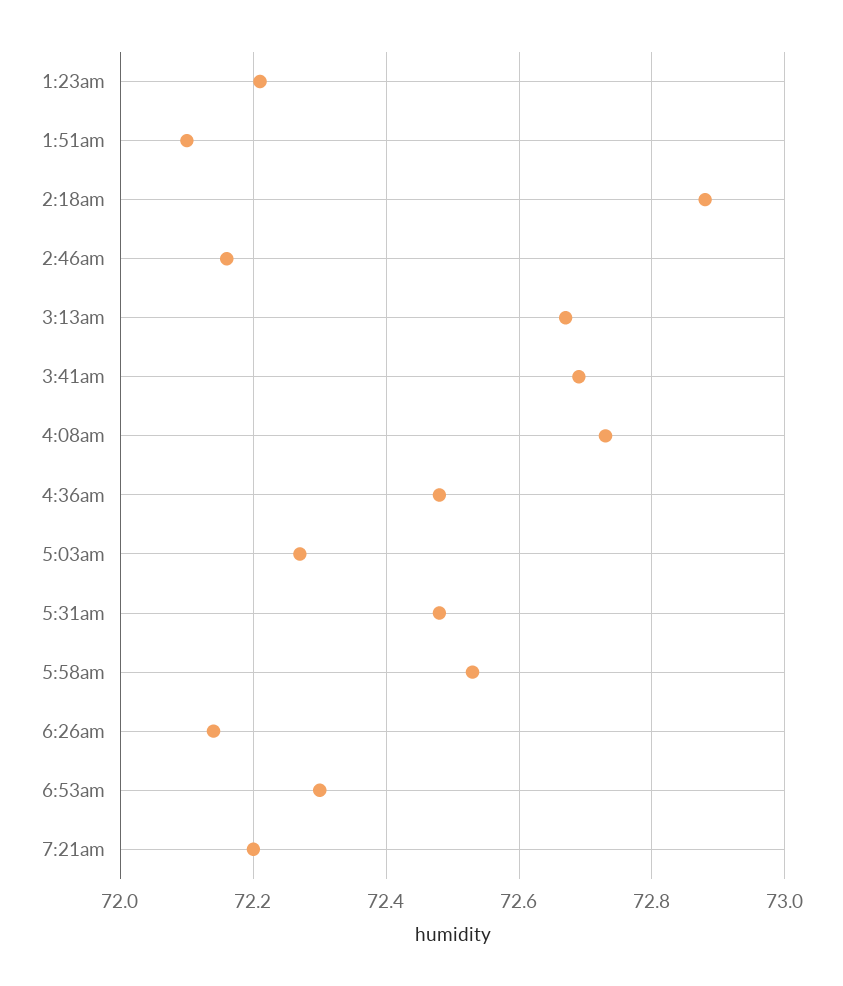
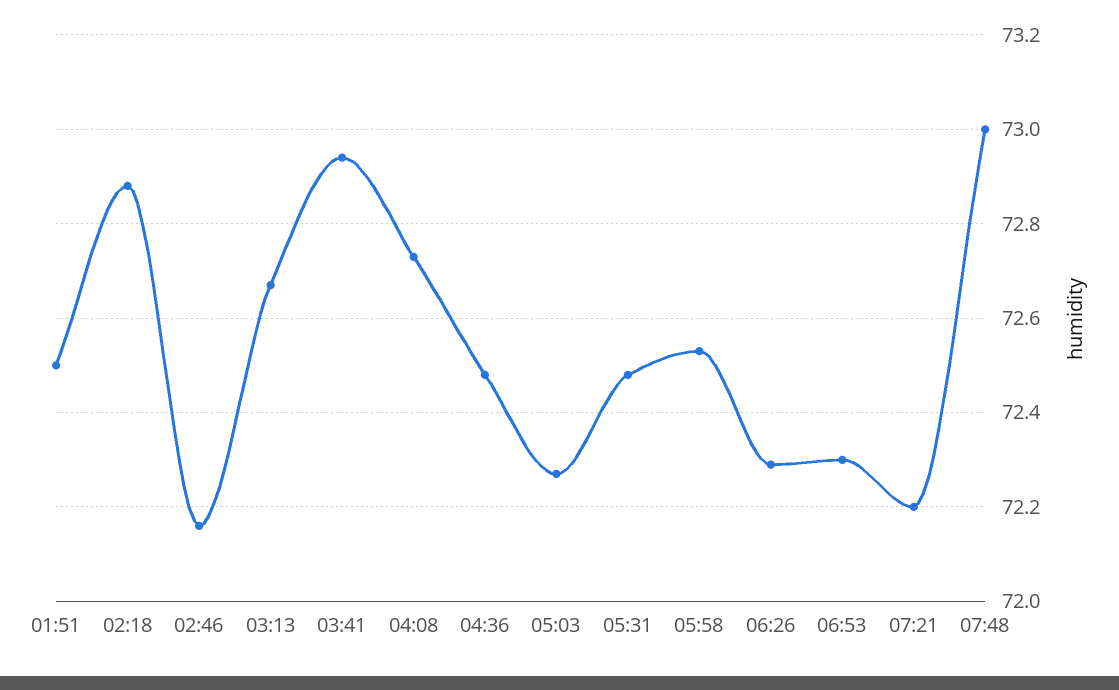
1:23am: 72.2 -> none
1:51am: 72.1 -> 72.5
3:41am: 72.7 -> 72.95
6:26am: 72.15 -> 72.3
07:48: none -> 73

